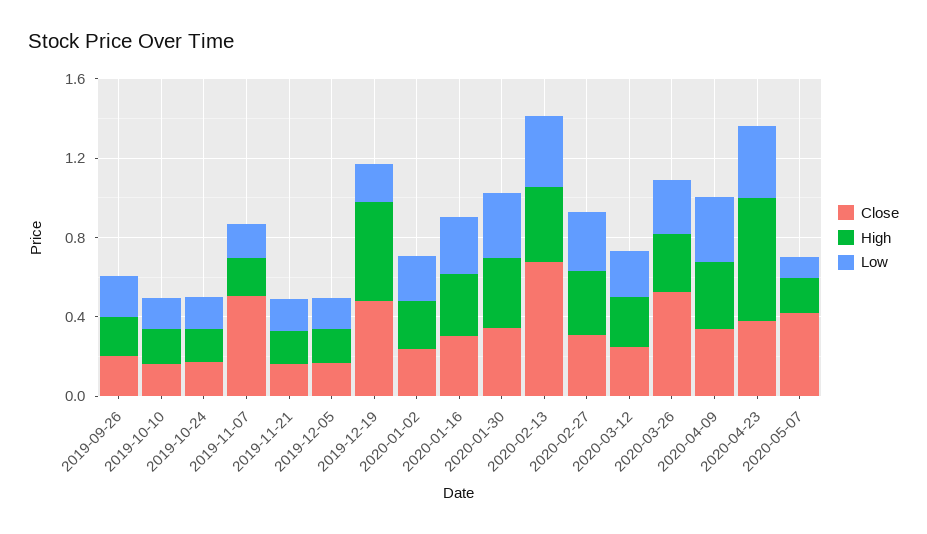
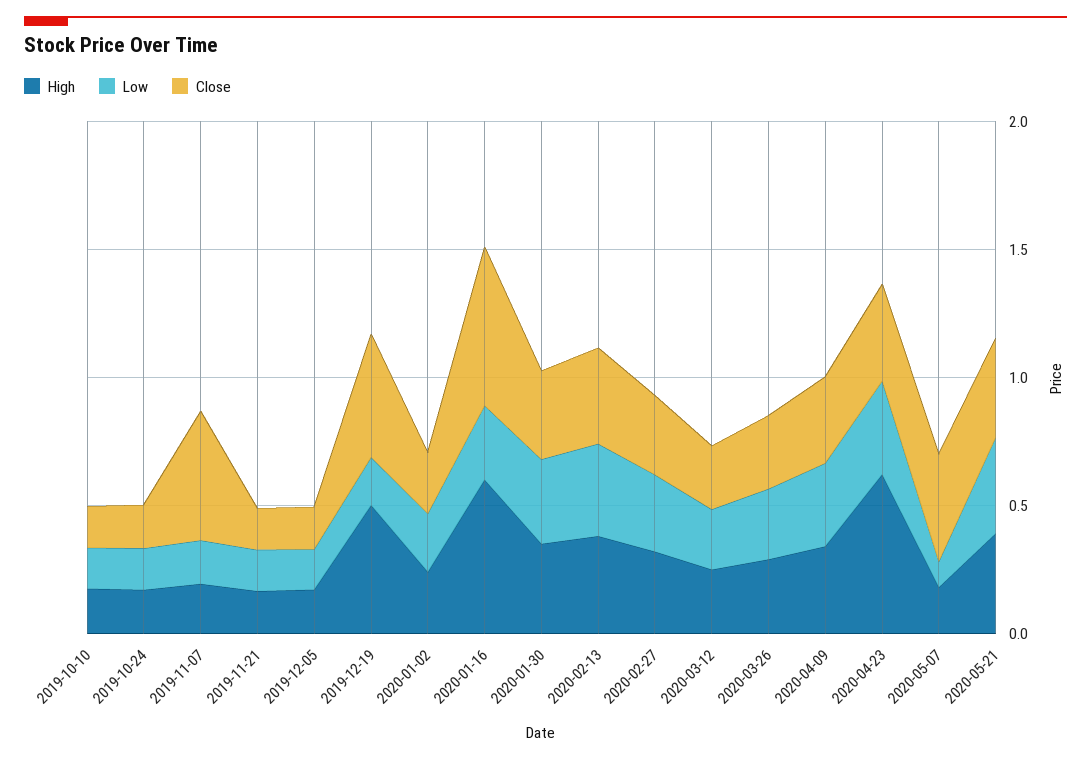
Close, 2019-09-26: 0.2 -> none
High, 2019-09-26: 0.2 -> none
Low, 2019-09-26: 0.2 -> none
Close, 2020-01-16: 0.3 -> 0.6
High, 2020-01-16: 0.3 -> 0.6
Close, 2020-02-13: 0.7 -> 0.4
Close, 2020-03-26: 0.5 -> 0.3
High, 2020-05-21: none -> 0.4
Low, 2020-05-21: none -> 0.4
Close, 2020-05-21: none -> 0.4

